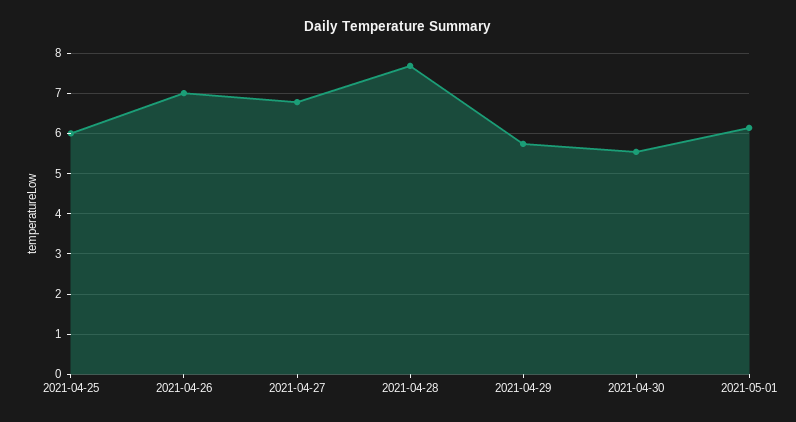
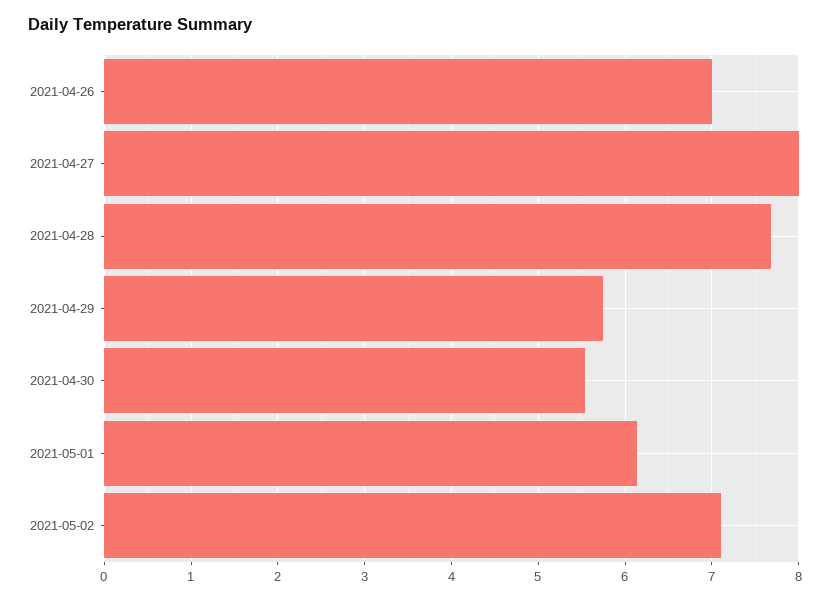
2021-04-25: 6 -> none
2021-04-27: 6.8 -> 8
2021-05-02: none -> 7.1

